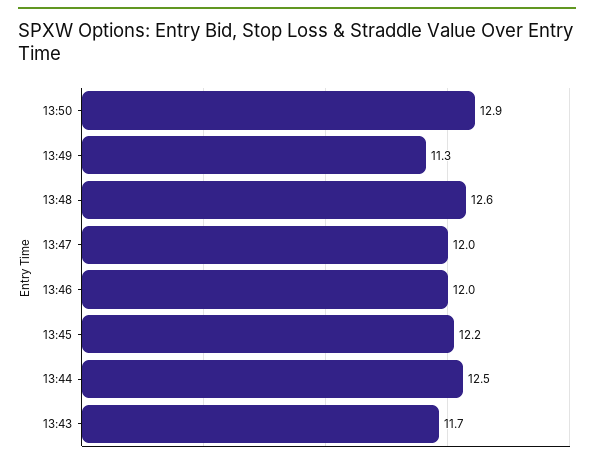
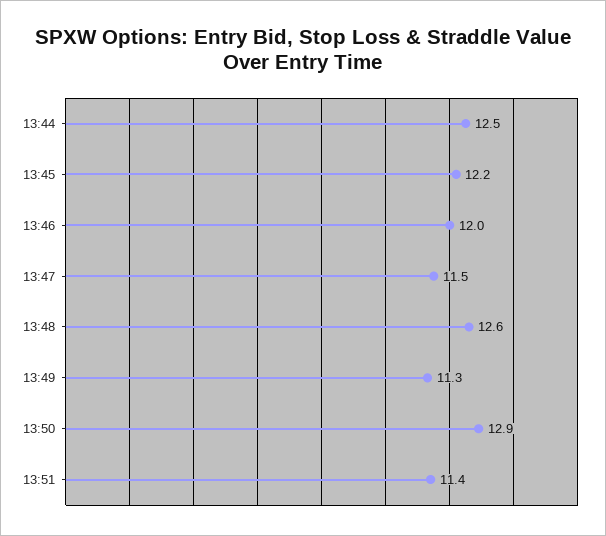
13:47: 12 -> 11.5
13:43: 11.7 -> none
13:51: none -> 11.4

